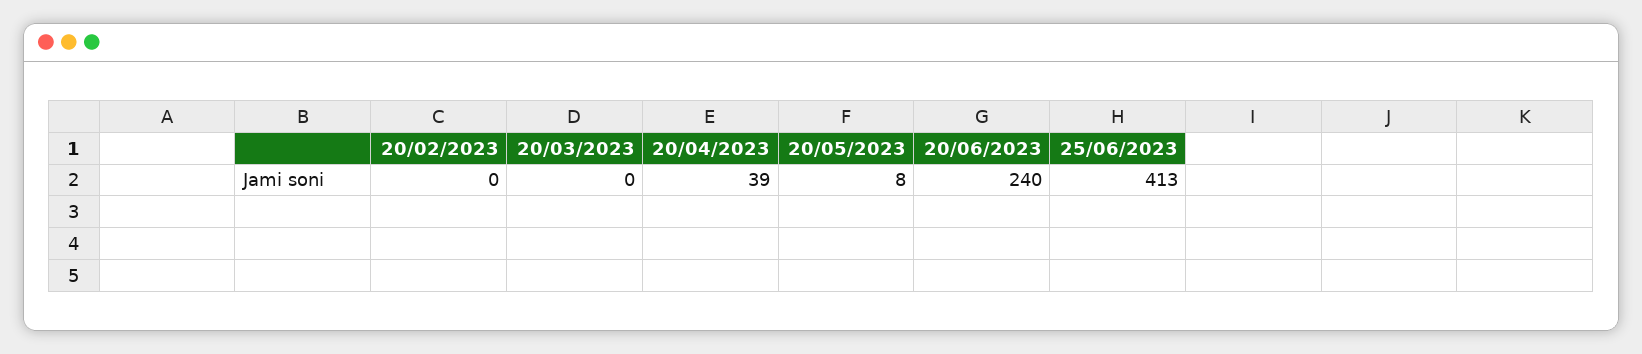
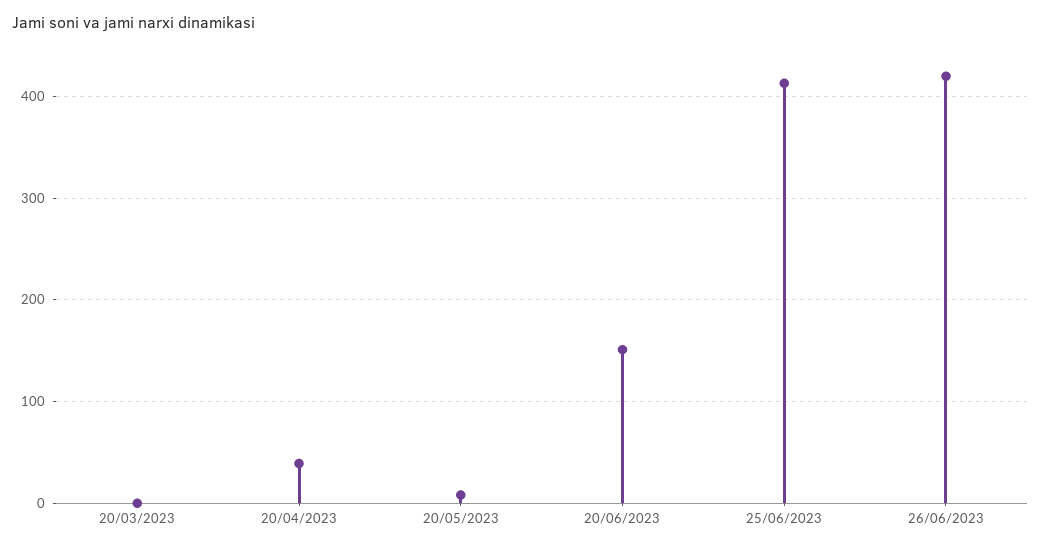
20/02/2023: 0 -> none
20/06/2023: 240 -> 150
26/06/2023: none -> 420

